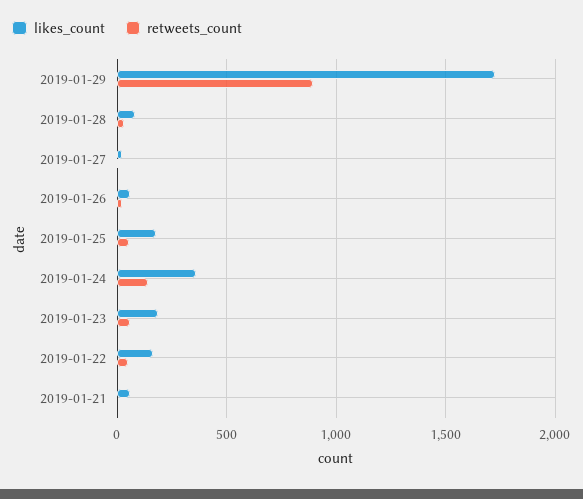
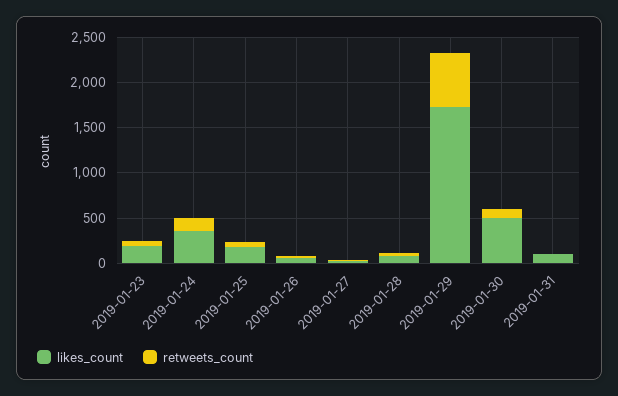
retweets_count, 2019-01-29: 900 -> 600
likes_count, 2019-01-22: 150 -> none
retweets_count, 2019-01-22: 50 -> none
likes_count, 2019-01-21: 50 -> none
retweets_count, 2019-01-21: 0 -> none
likes_count, 2019-01-30: none -> 500
retweets_count, 2019-01-30: none -> 100
likes_count, 2019-01-31: none -> 100
retweets_count, 2019-01-31: none -> 0

